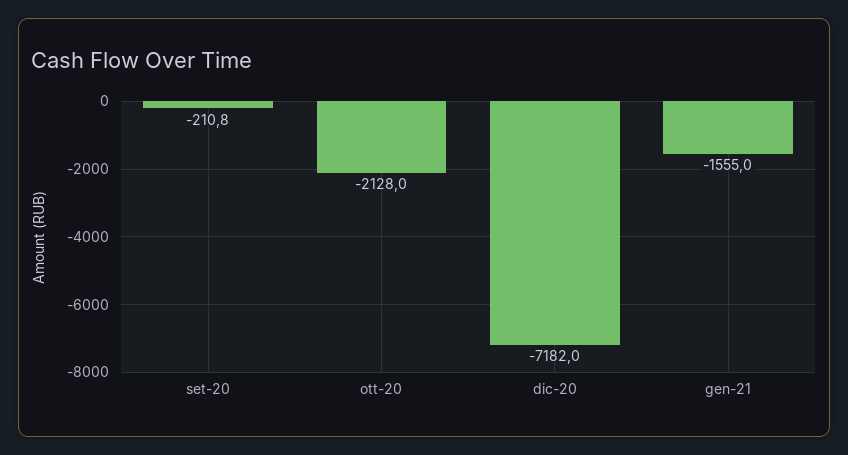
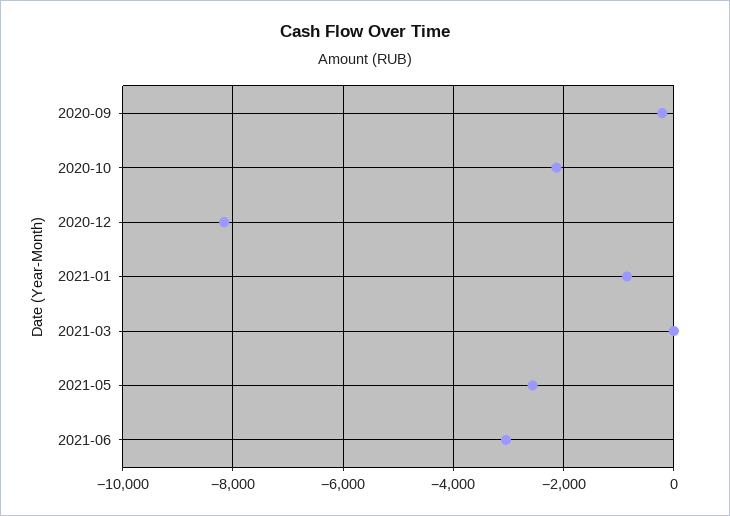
dic-20: -7182 -> -8200
gen-21: -1555 -> -800
2021-03: none -> 0
2021-05: none -> -2600
2021-06: none -> -3000

